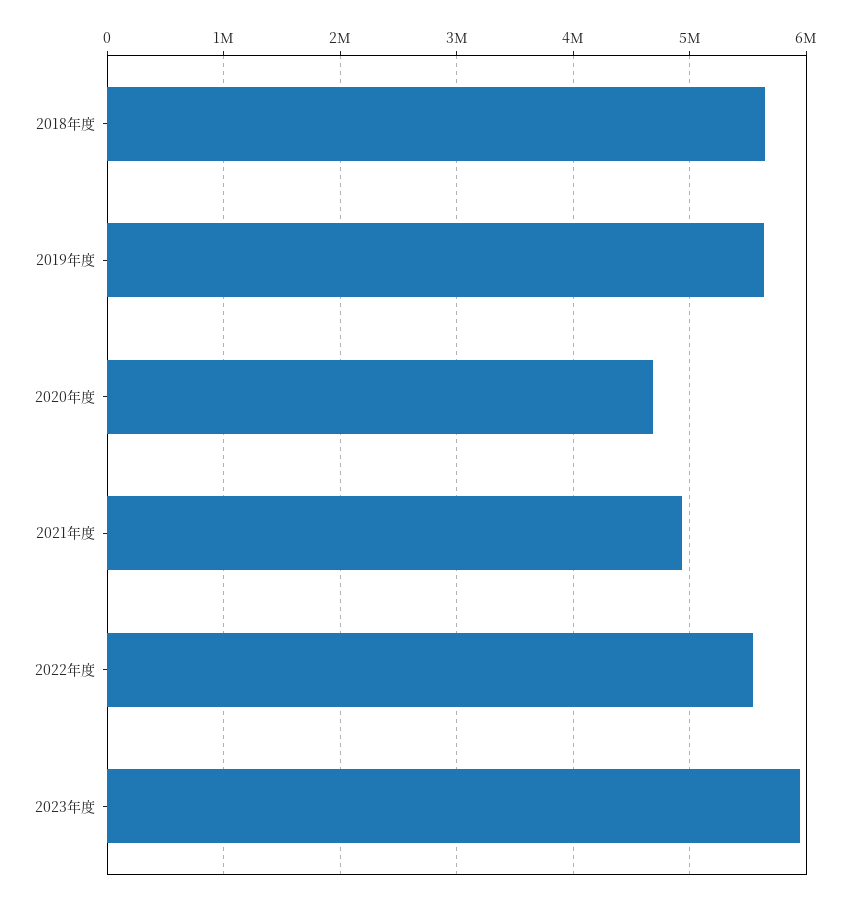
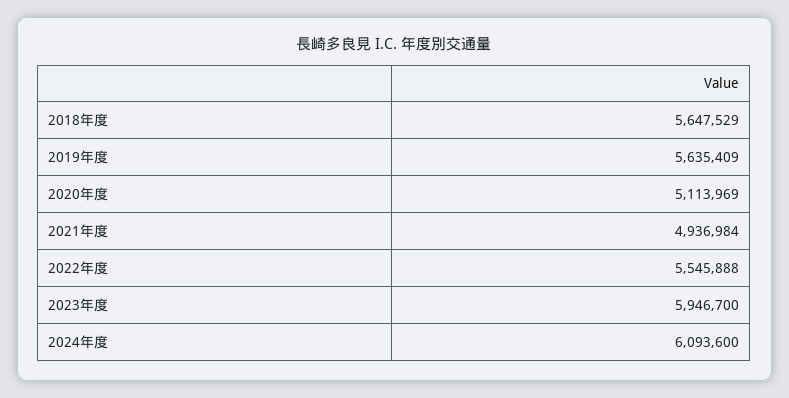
2020年度: 4700000 -> 5113969
2024年度: none -> 6093600

